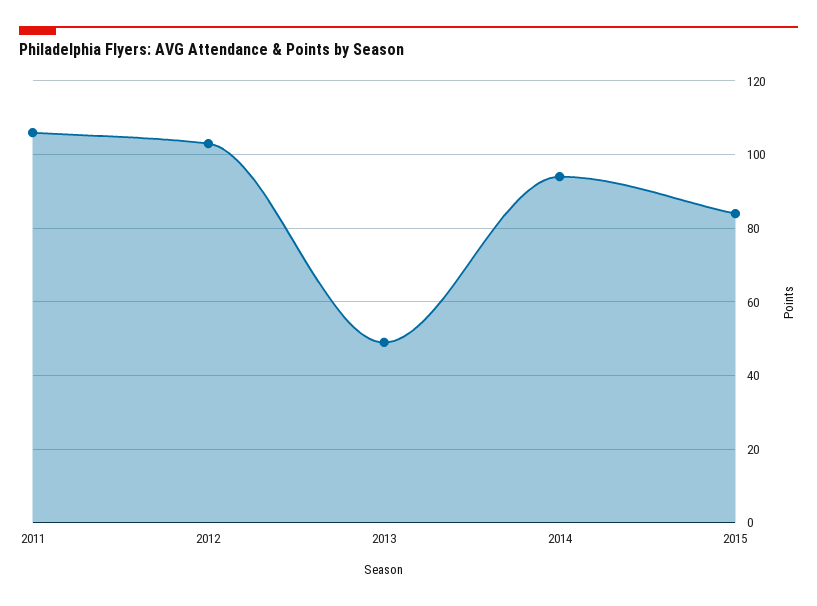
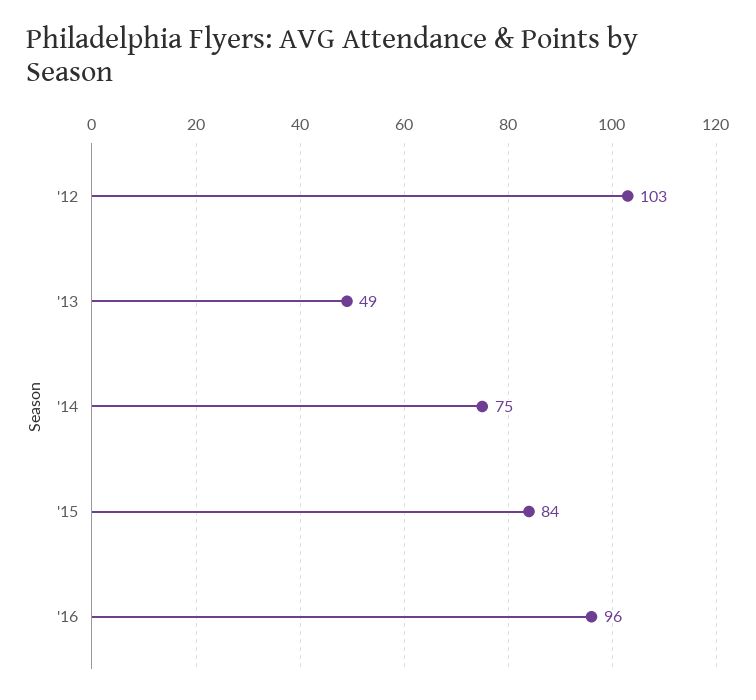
2011: 105 -> none
2014: 95 -> 75
'16: none -> 96

